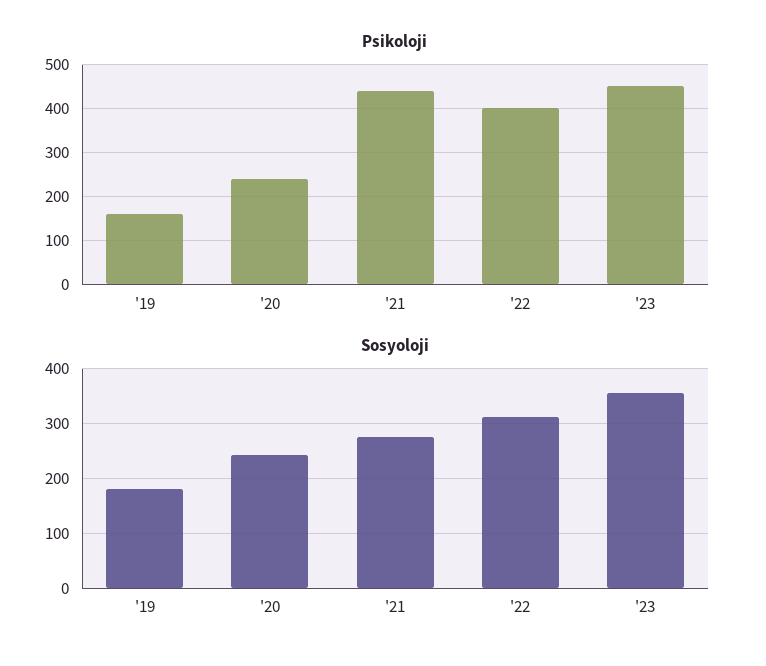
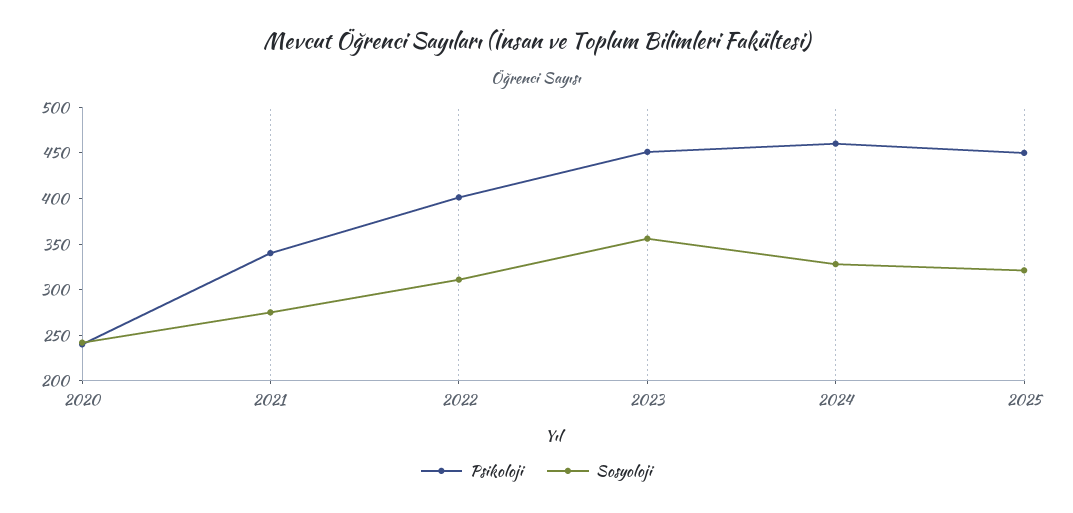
Psikoloji, '19: 160 -> none
Psikoloji, '21: 440 -> 340
Sosyoloji, '19: 180 -> none
Psikoloji, 2024: none -> 460
Sosyoloji, 2024: none -> 330
Psikoloji, 2025: none -> 450
Sosyoloji, 2025: none -> 320

